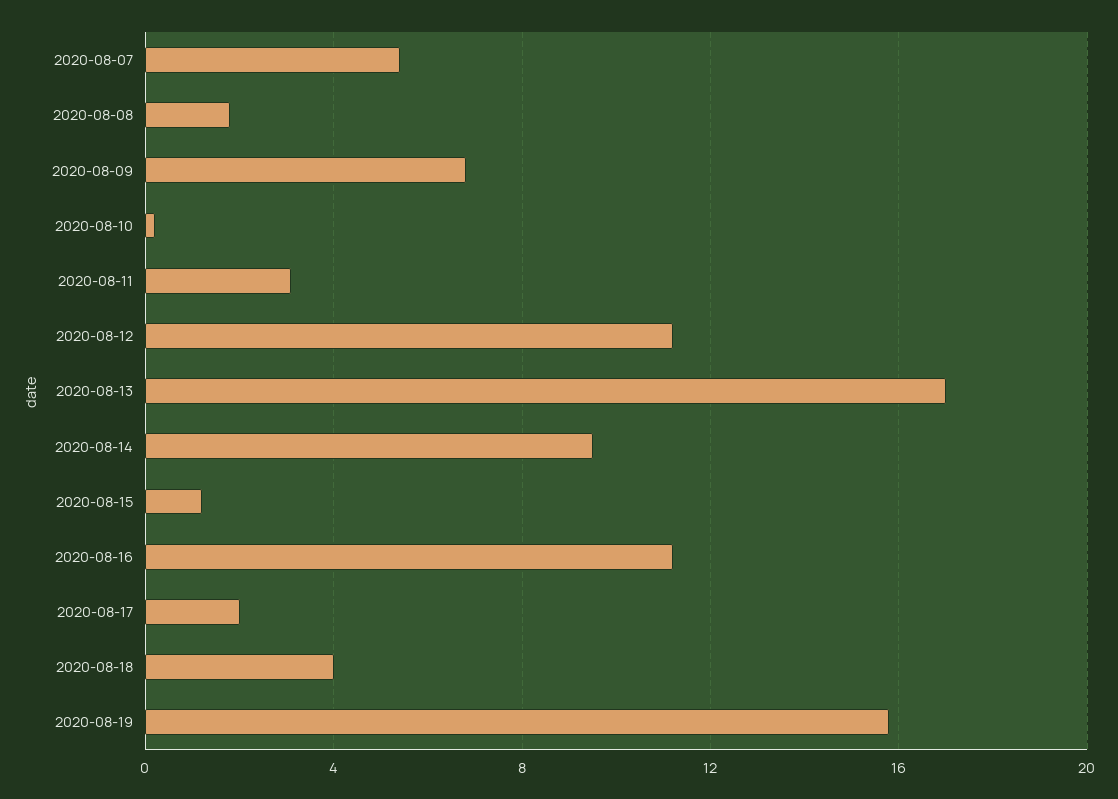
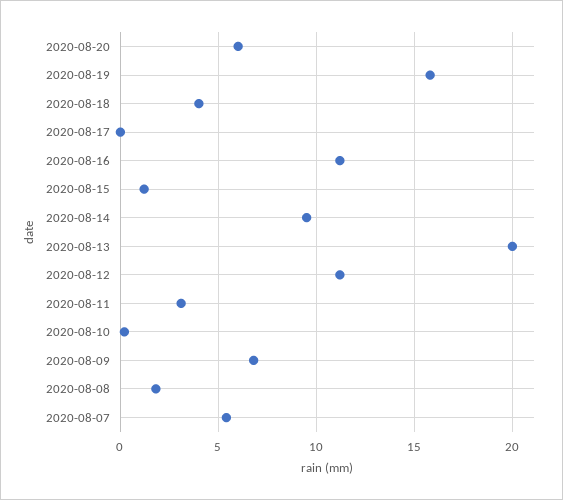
2020-08-13: 17 -> 20
2020-08-17: 2 -> 0
2020-08-20: none -> 6

